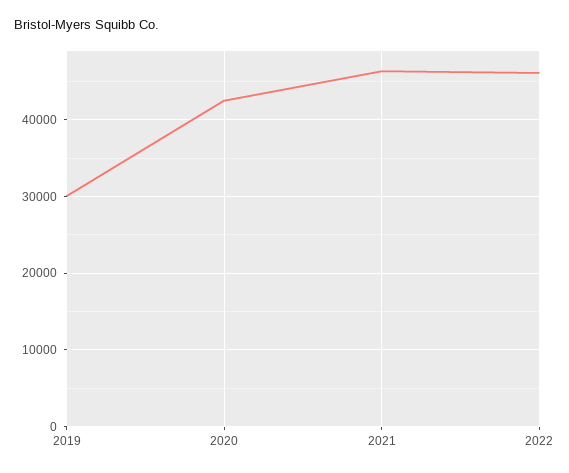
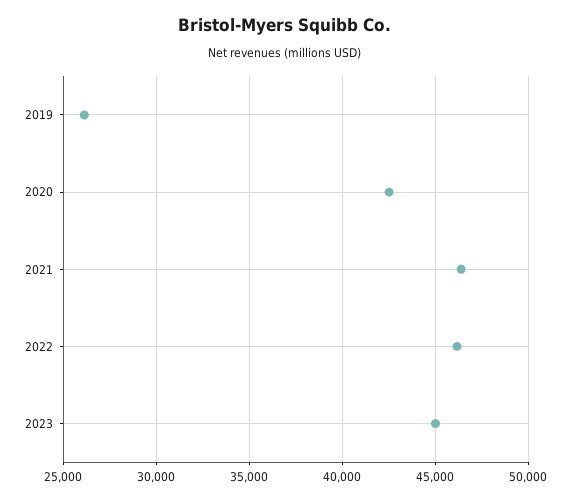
2019: 30000 -> 26000
2023: none -> 45000

